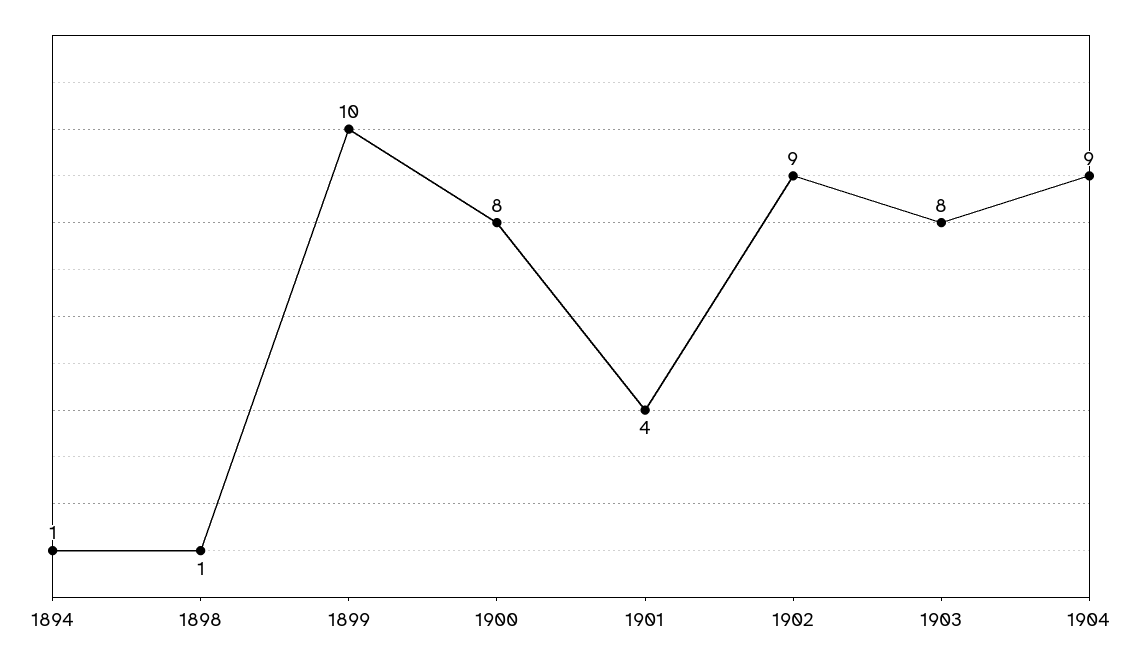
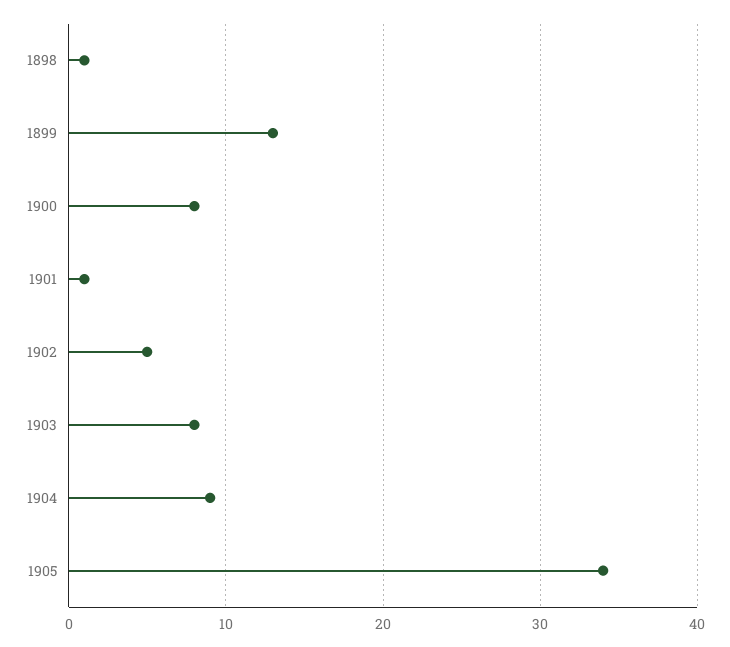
1894: 1 -> none
1899: 10 -> 13
1901: 4 -> 1
1902: 9 -> 5
1905: none -> 34

